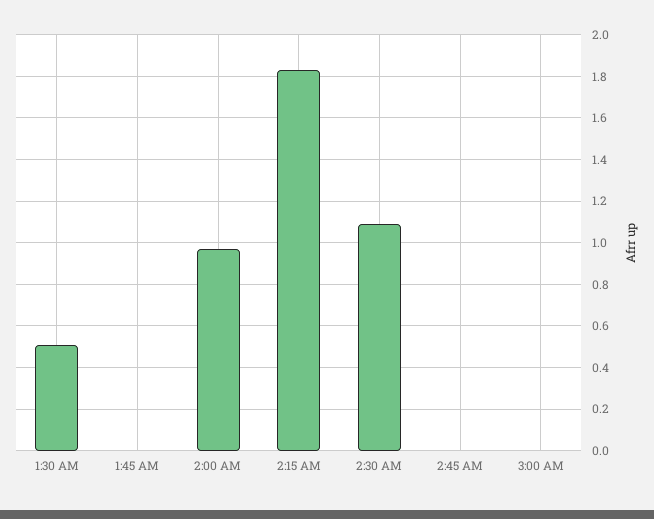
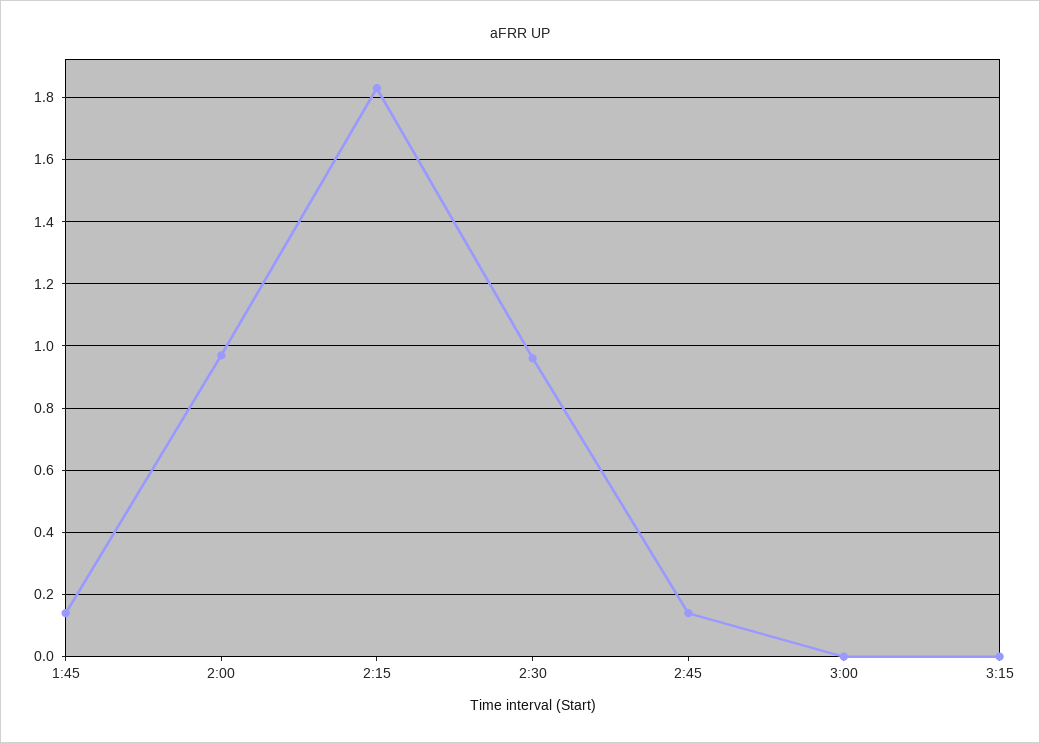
1:30 AM: 0.5 -> none
1:45 AM: 0 -> 0.15
2:30 AM: 1.1 -> 0.95
2:45 AM: 0 -> 0.15
3:15: none -> 0

